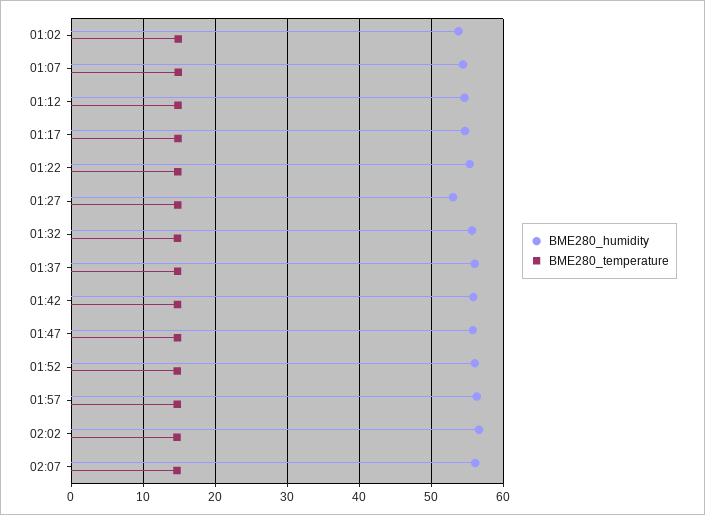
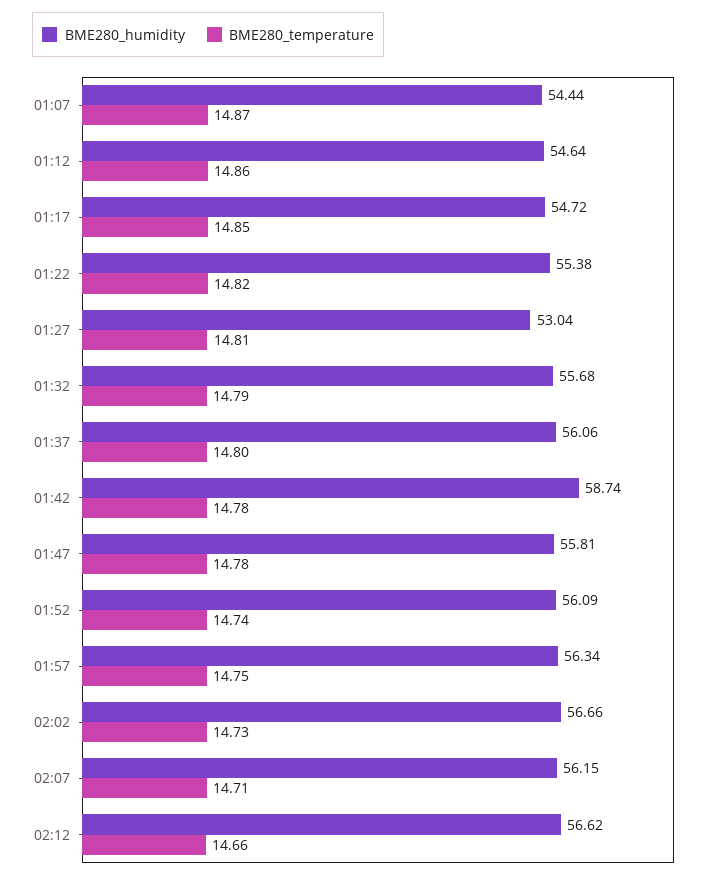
BME280_humidity, 01:02: 54 -> none
BME280_temperature, 01:02: 15 -> none
BME280_humidity, 01:42: 56 -> 58.74
BME280_humidity, 02:12: none -> 56.62
BME280_temperature, 02:12: none -> 14.66

